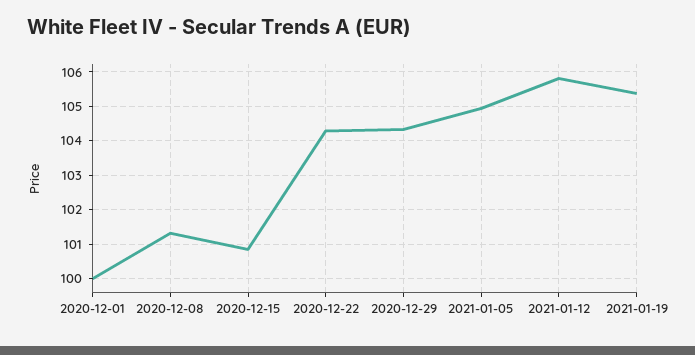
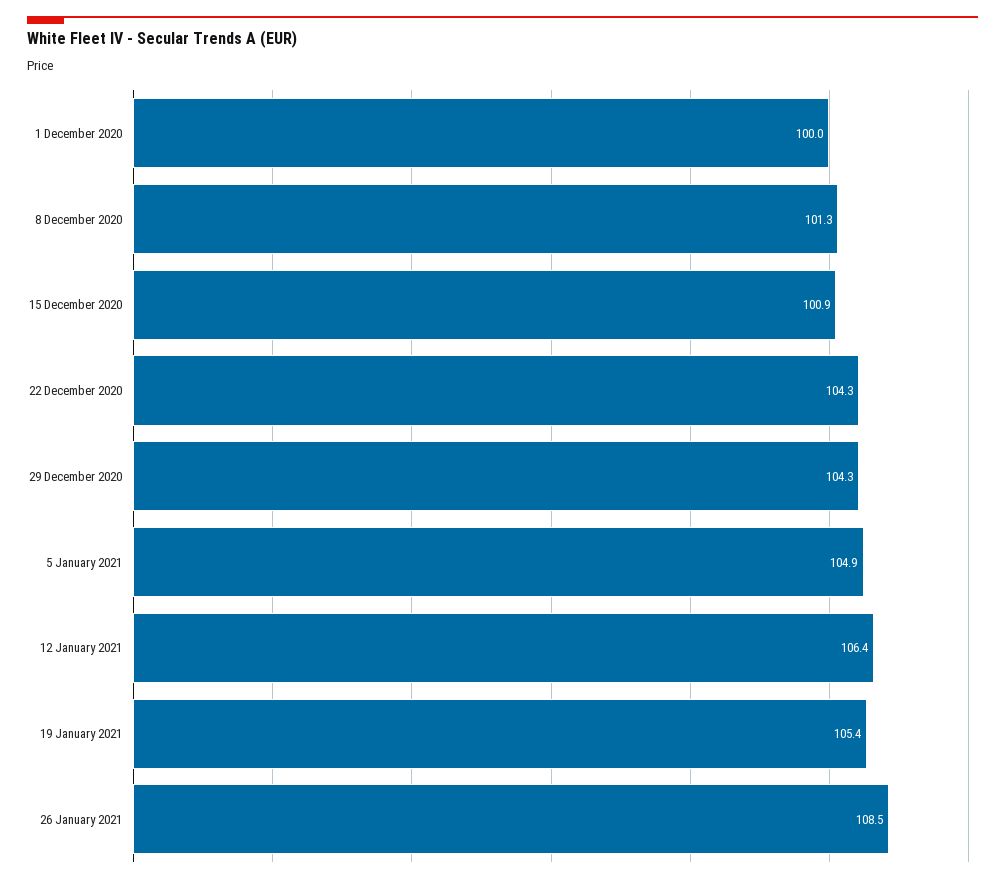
2021-01-12: 105.8 -> 106.4
26 January 2021: none -> 108.5

